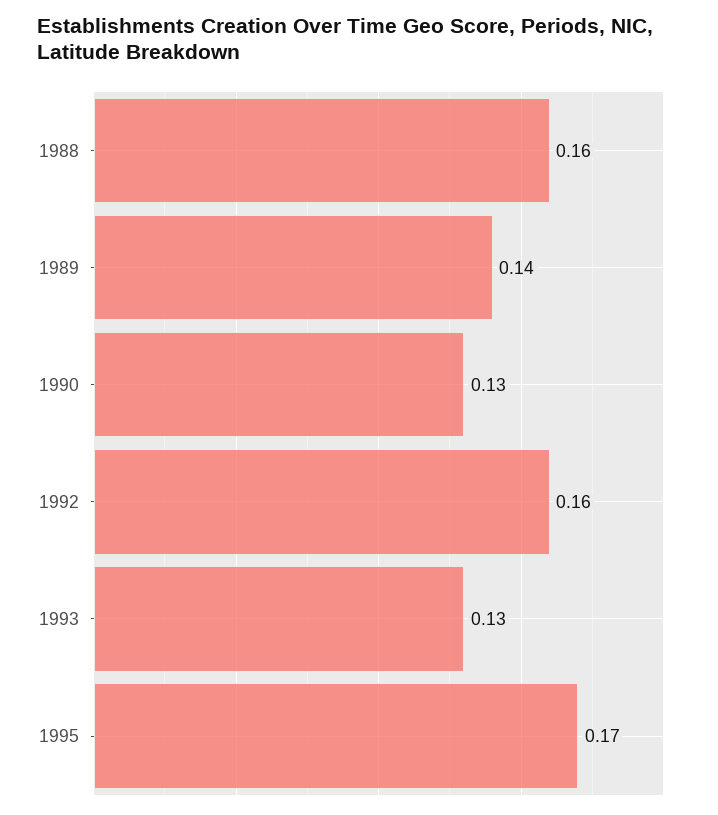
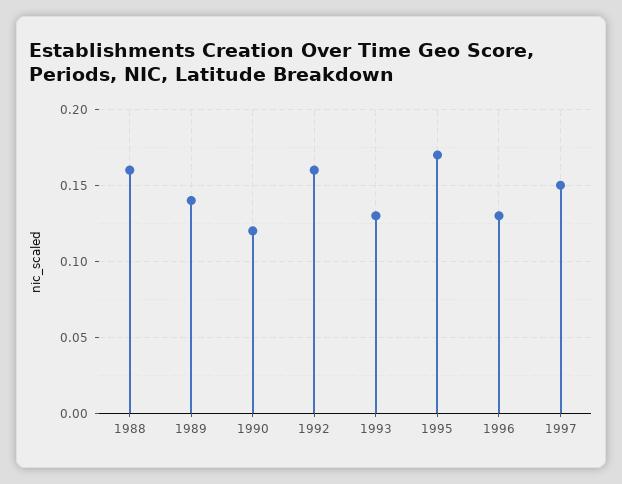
1990: 0.13 -> 0.12
1996: none -> 0.13
1997: none -> 0.15

